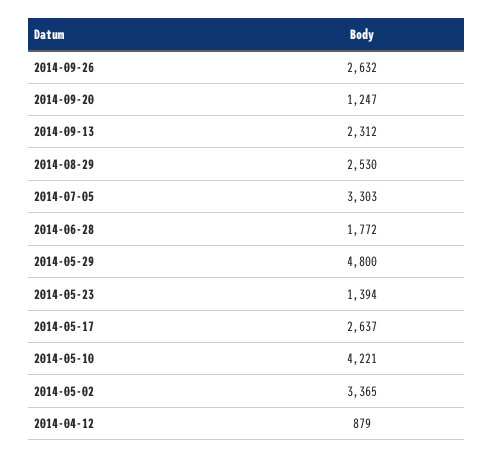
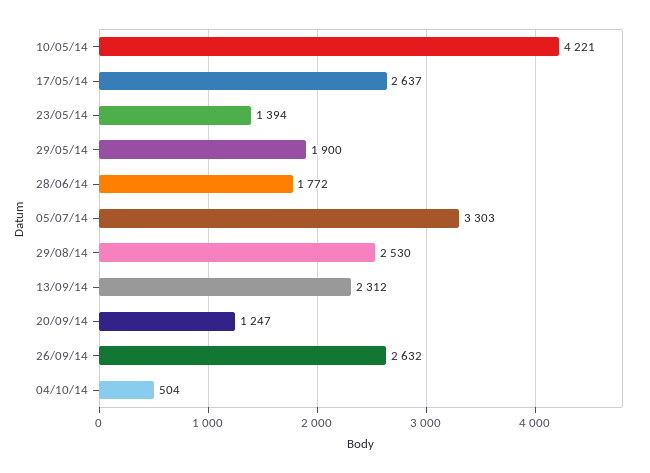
2014-05-29: 4800 -> 1900
2014-05-02: 3365 -> none
2014-04-12: 879 -> none
04/10/14: none -> 504

